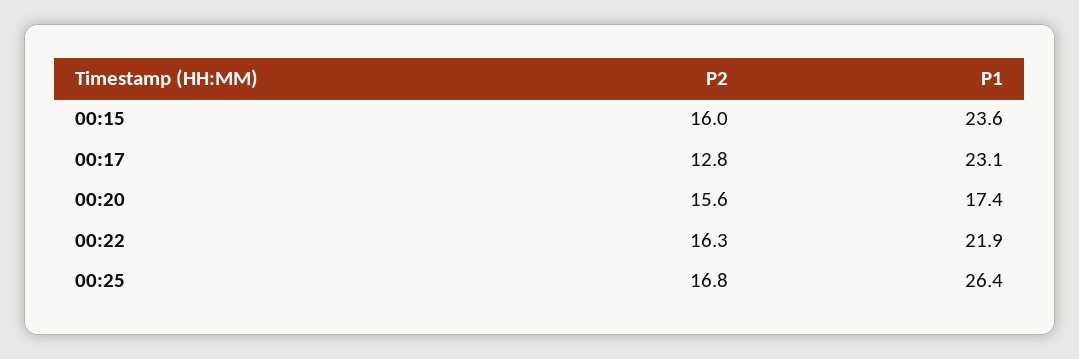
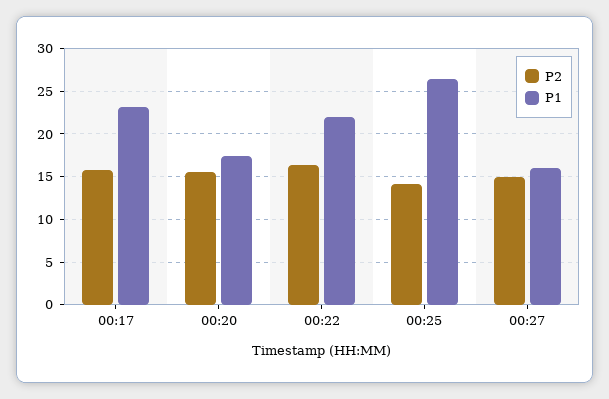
P2, 00:15: 16 -> none
P1, 00:15: 23.6 -> none
P2, 00:17: 12.8 -> 16
P2, 00:25: 16.8 -> 14
P2, 00:27: none -> 15
P1, 00:27: none -> 16

